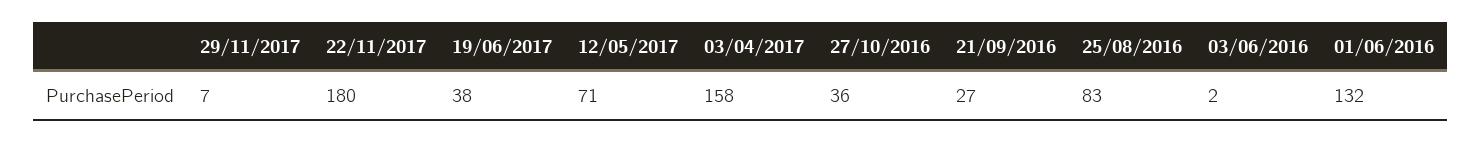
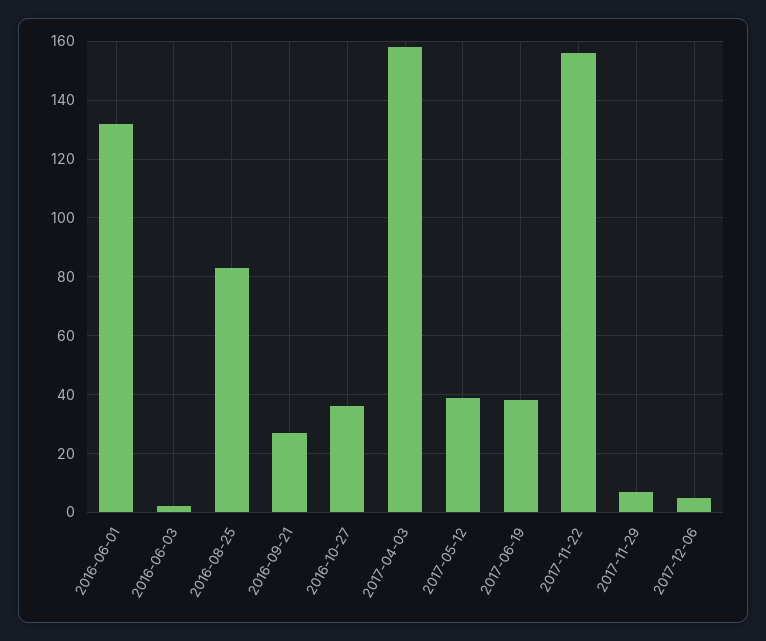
22/11/2017: 180 -> 155
12/05/2017: 71 -> 40
2017-12-06: none -> 5

